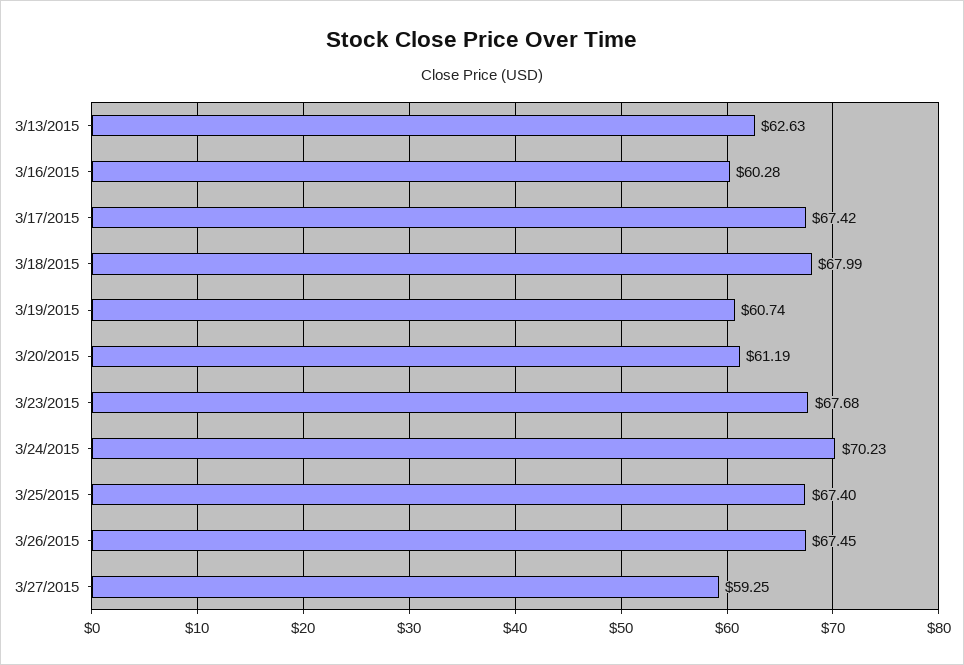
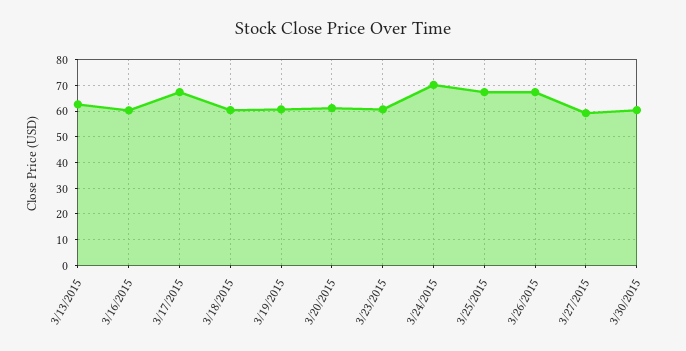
3/18/2015: 67.99 -> 60
3/23/2015: 67.68 -> 60
3/30/2015: none -> 60

